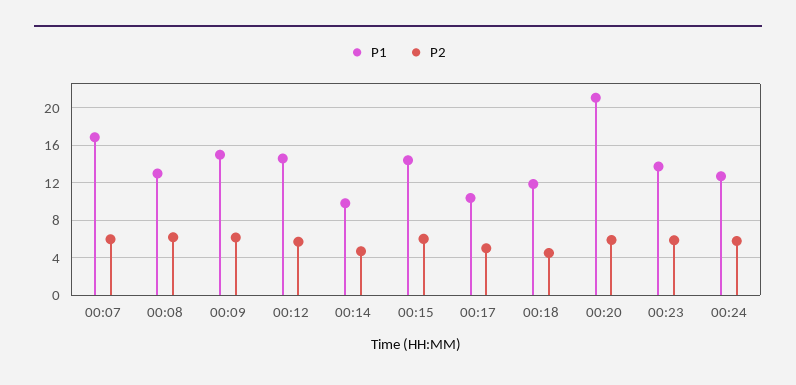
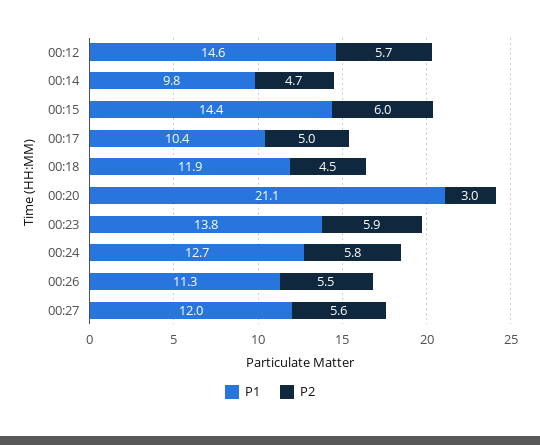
P1, 00:07: 17 -> none
P2, 00:07: 6 -> none
P1, 00:08: 13 -> none
P2, 00:08: 6 -> none
P1, 00:09: 15 -> none
P2, 00:09: 6 -> none
P2, 00:20: 6 -> 3
P1, 00:26: none -> 11.3
P2, 00:26: none -> 5.5
P1, 00:27: none -> 12
P2, 00:27: none -> 5.6

